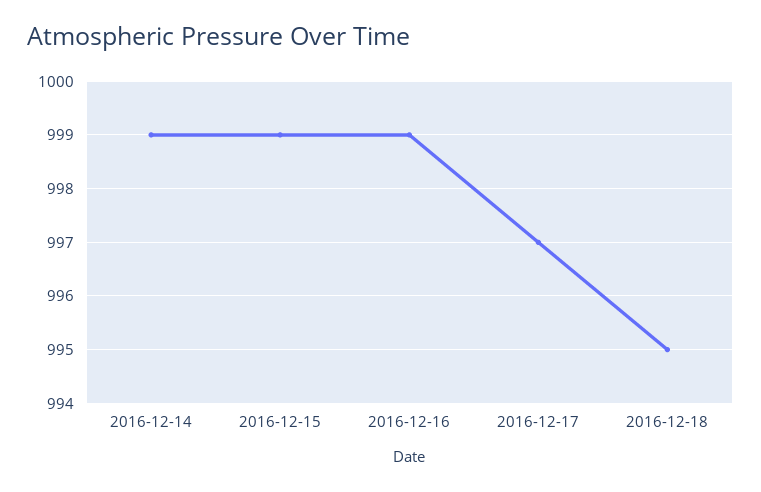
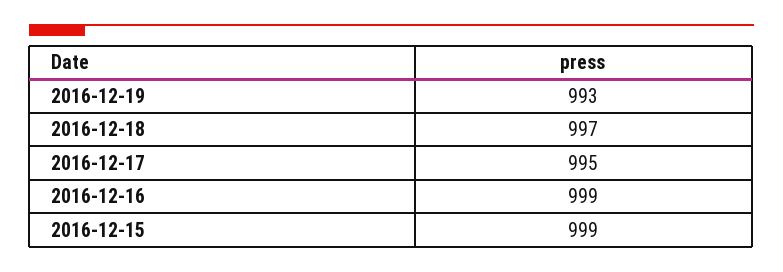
2016-12-14: 999 -> none
2016-12-17: 997 -> 995
2016-12-18: 995 -> 997
2016-12-19: none -> 993

